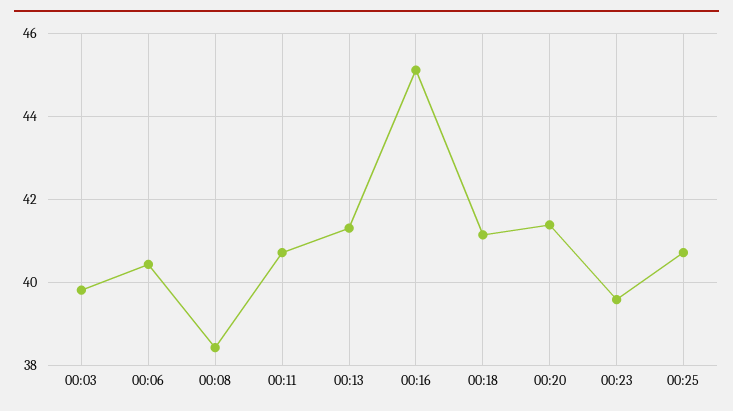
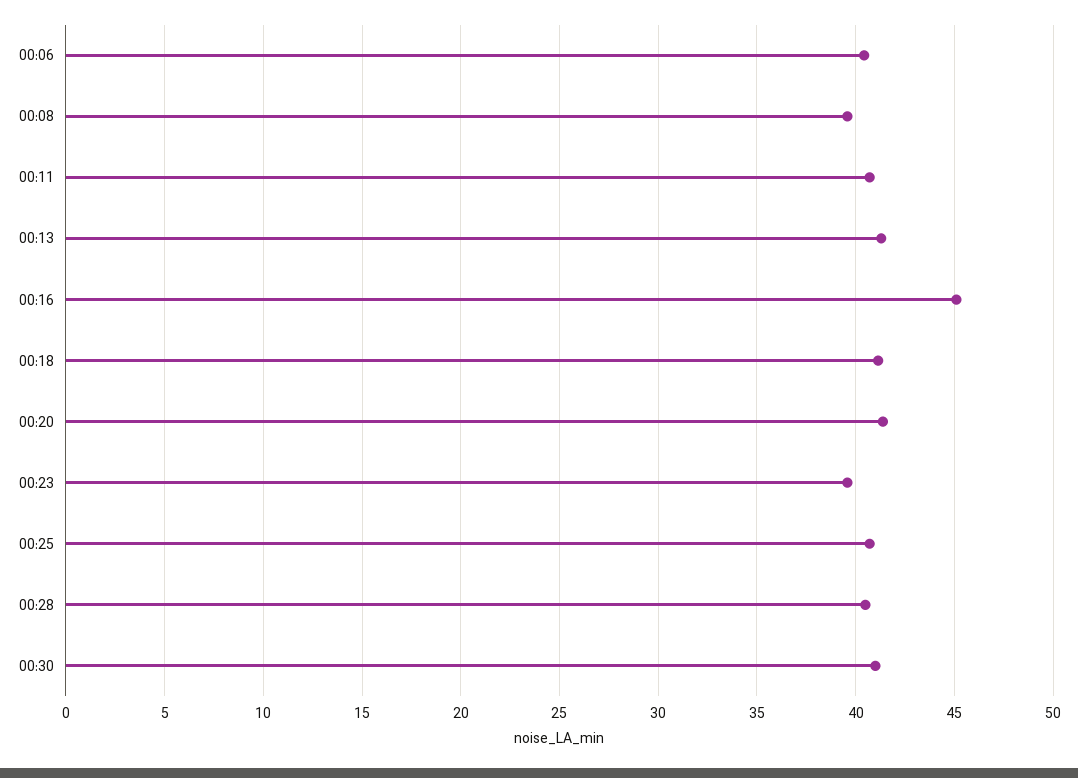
00:03: 39.8 -> none
00:08: 38.4 -> 39.5
00:28: none -> 40.5
00:30: none -> 41

